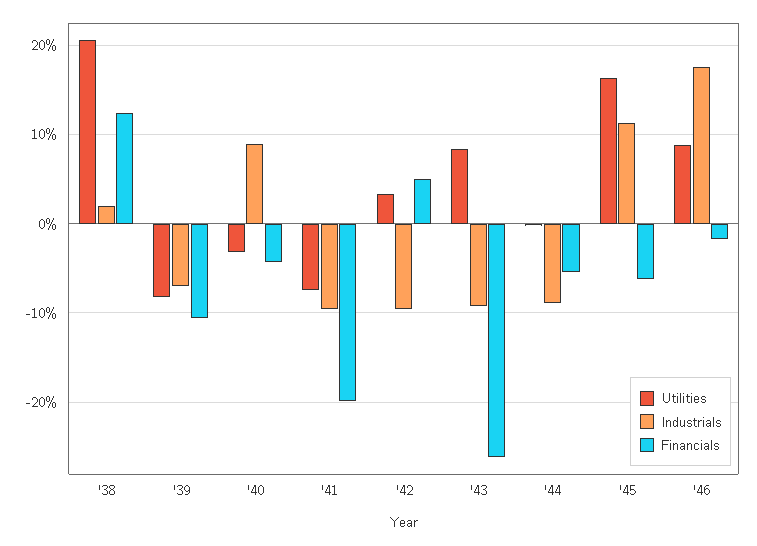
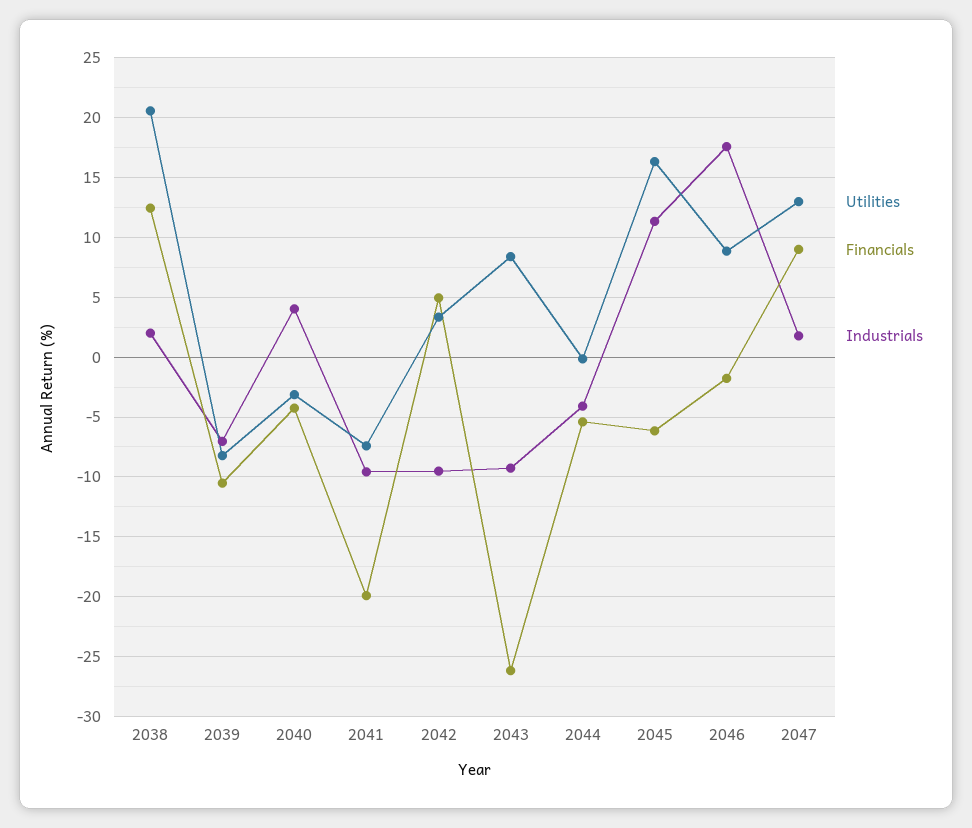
Industrials, '40: 9 -> 4
Industrials, '44: -9 -> -4
Utilities, 2047: none -> 13
Financials, 2047: none -> 9
Industrials, 2047: none -> 2

